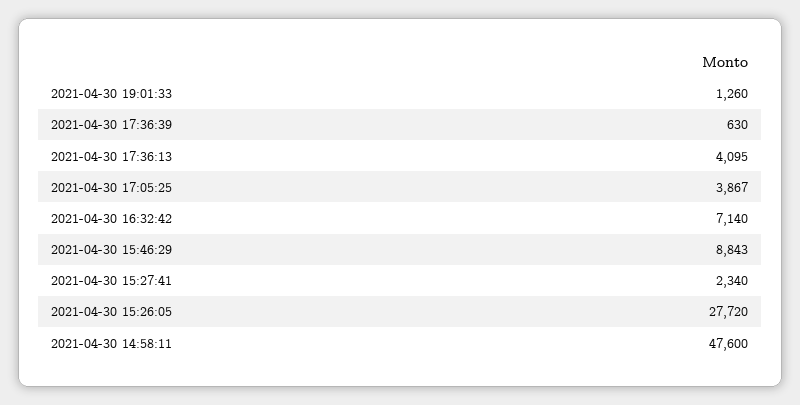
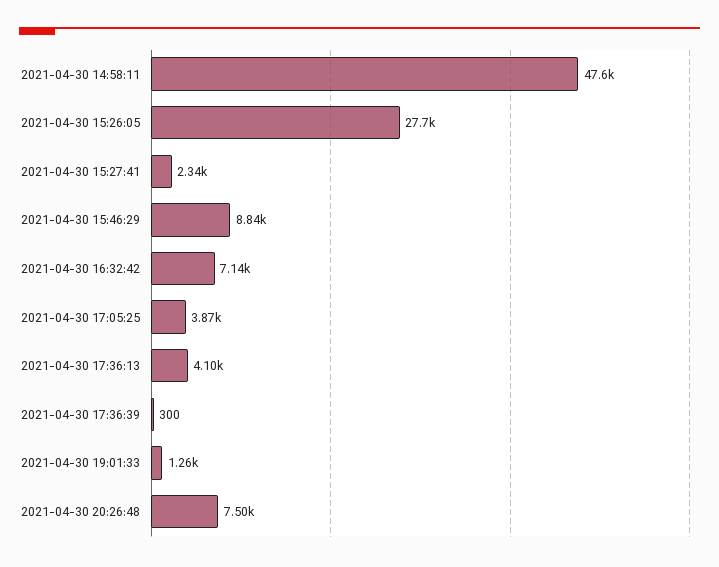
2021-04-30 17:36:39: 630 -> 300
2021-04-30 20:26:48: none -> 7500

